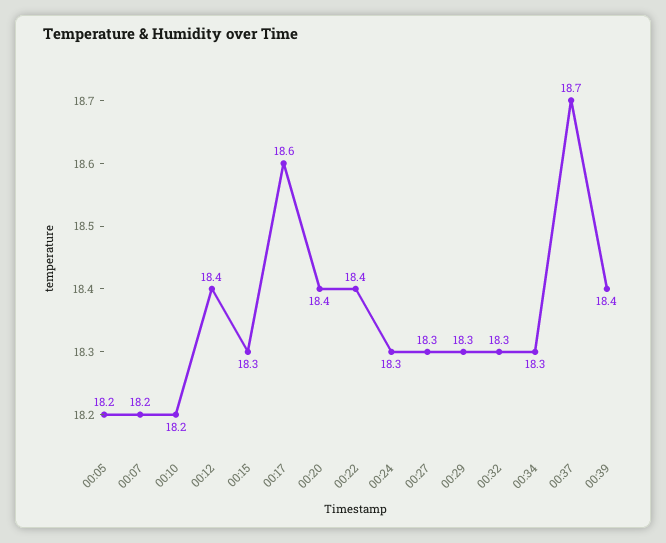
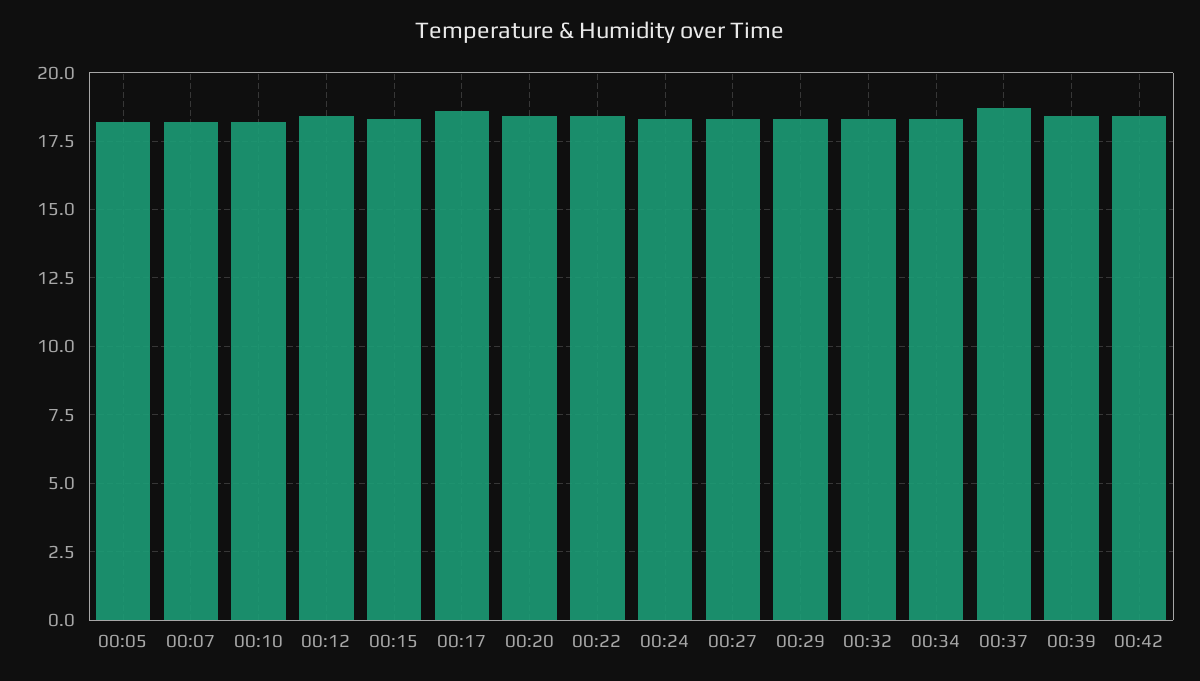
00:42: none -> 18.5

